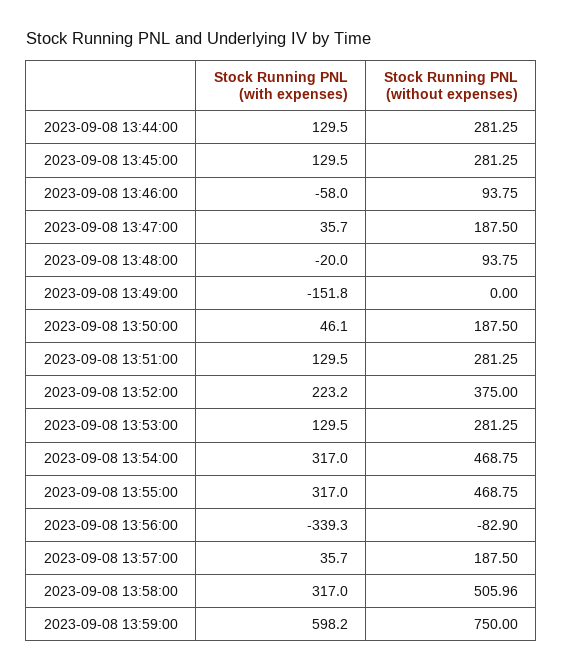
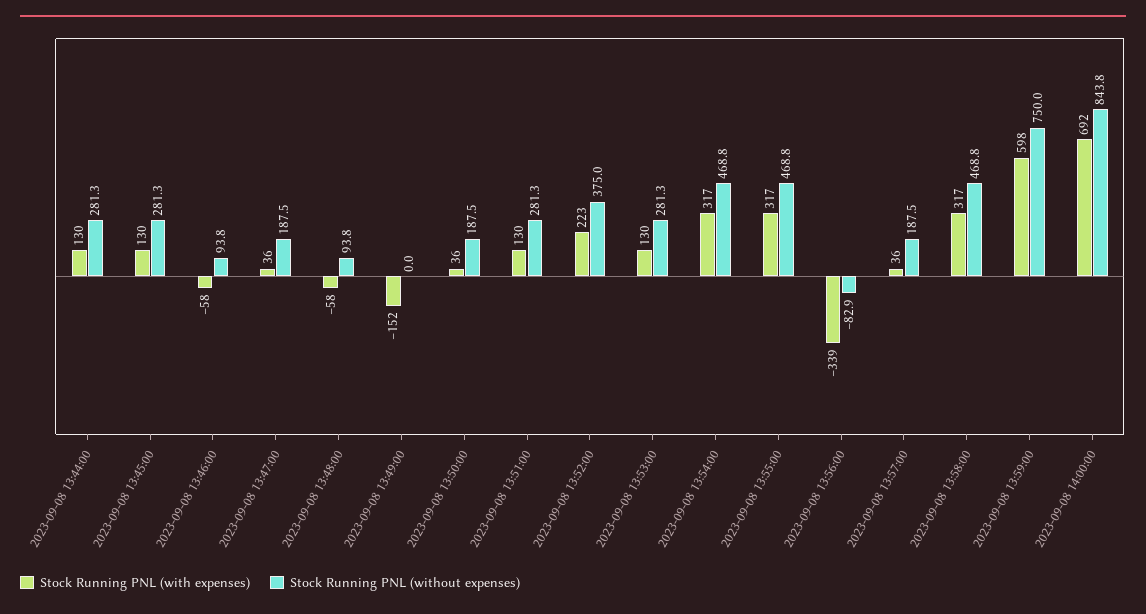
Stock Running PNL (with expenses), 2023-09-08 13:48:00: -20 -> -58
Stock Running PNL (with expenses), 2023-09-08 13:50:00: 46.1 -> 36
Stock Running PNL (without expenses), 2023-09-08 13:58:00: 505.96 -> 468.8
Stock Running PNL (with expenses), 2023-09-08 14:00:00: none -> 692
Stock Running PNL (without expenses), 2023-09-08 14:00:00: none -> 843.8

